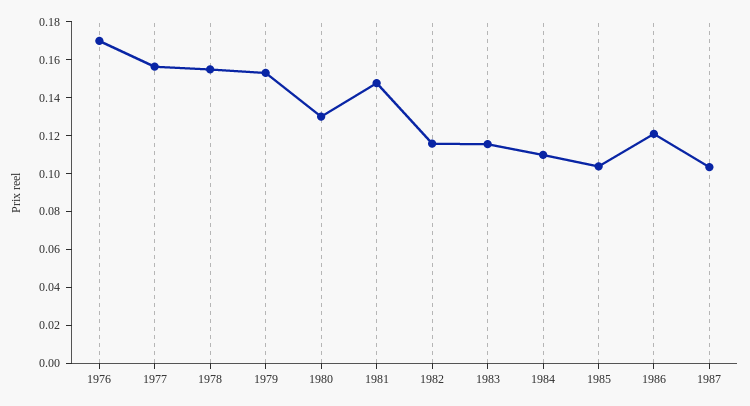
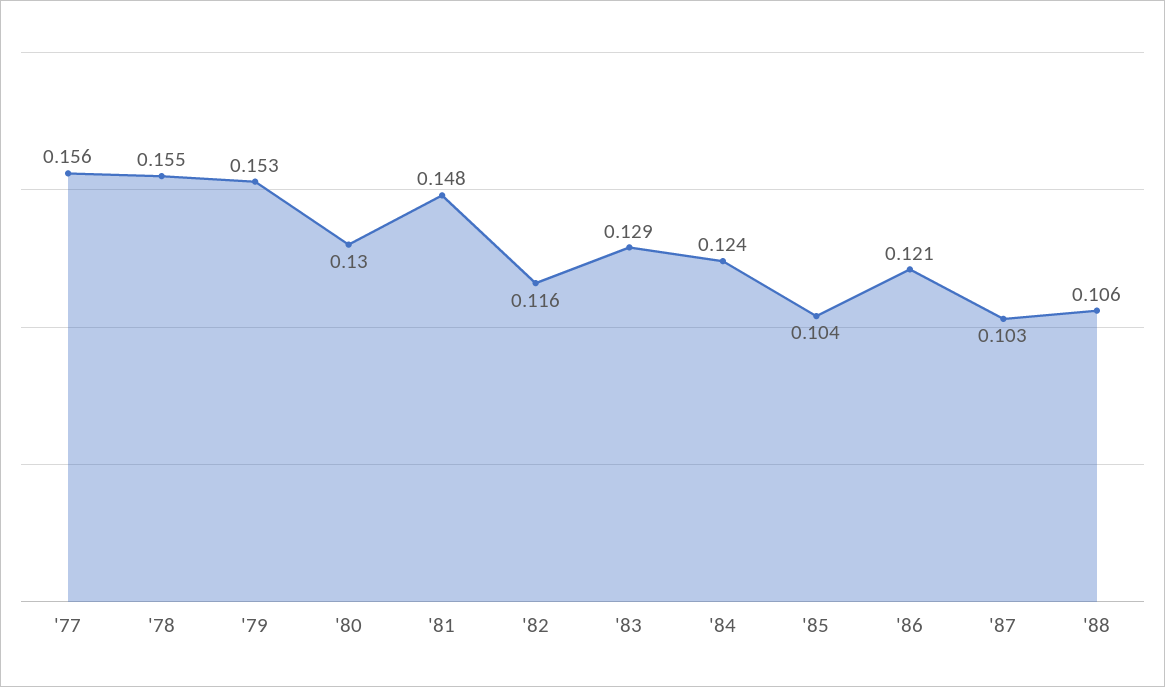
1976: 0.17 -> none
1983: 0.115 -> 0.129
1984: 0.11 -> 0.124
'88: none -> 0.106

